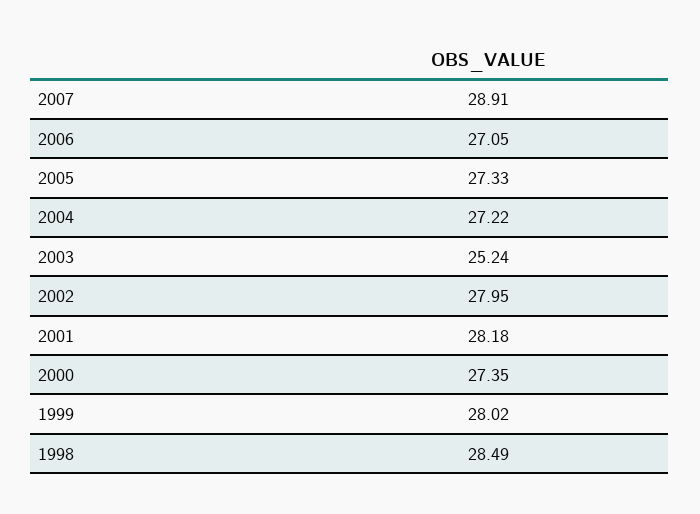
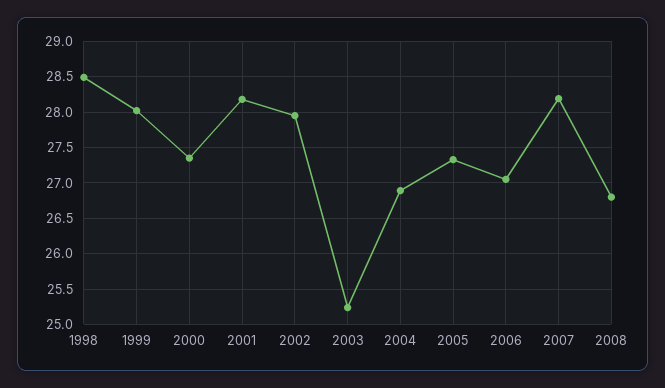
2007: 28.91 -> 28.2
2004: 27.22 -> 26.9
2008: none -> 26.8

